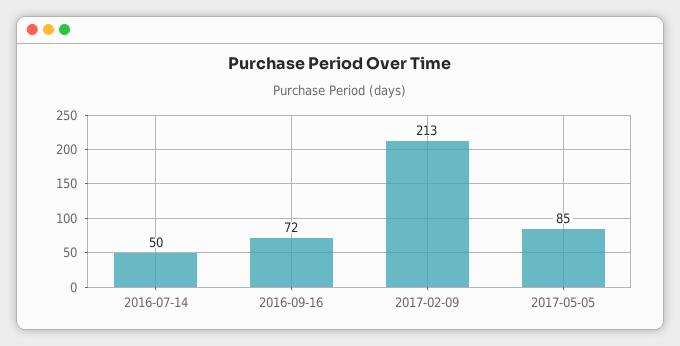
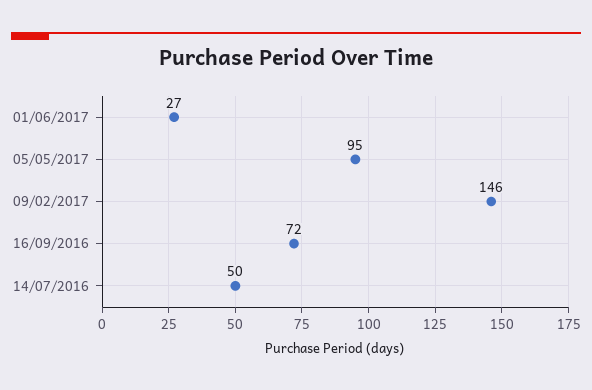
2017-02-09: 213 -> 146
2017-05-05: 85 -> 95
01/06/2017: none -> 27

